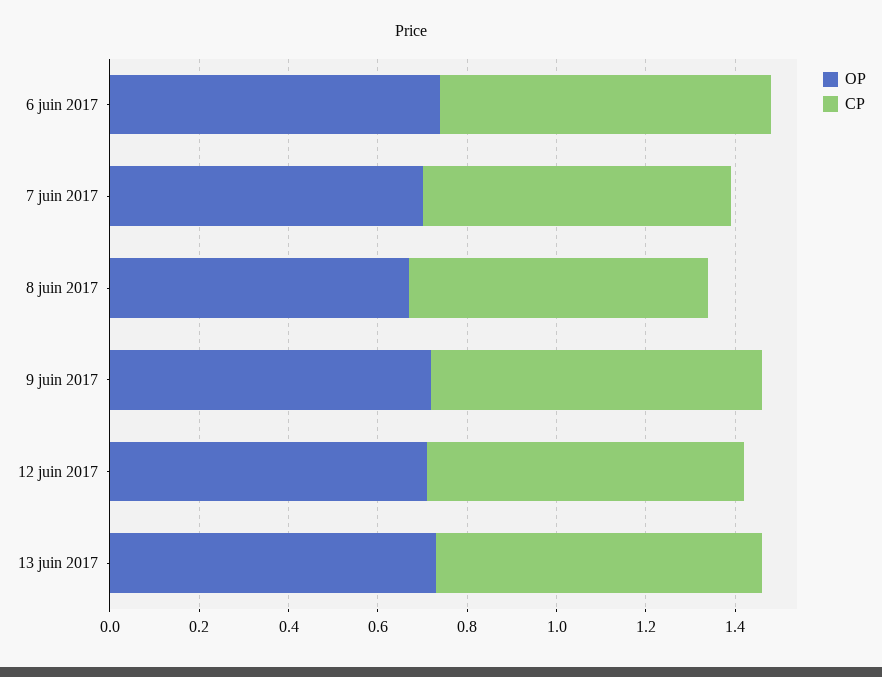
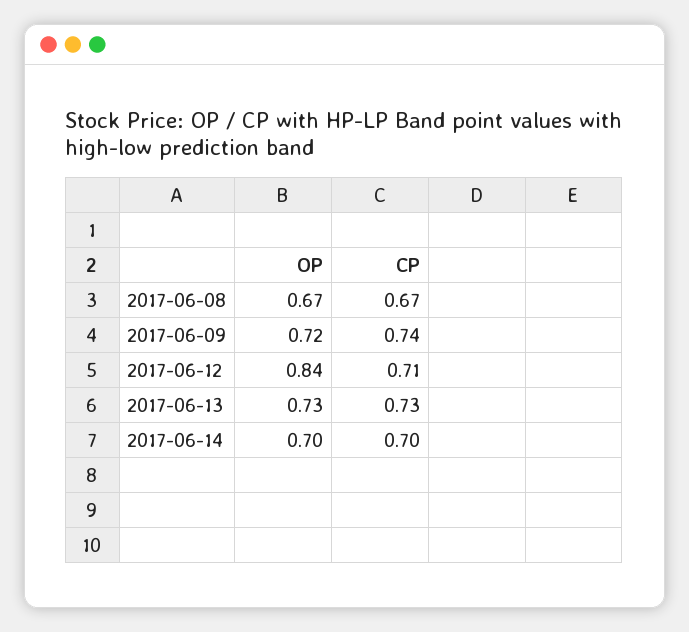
OP, 6 juin 2017: 0.75 -> none
CP, 6 juin 2017: 0.75 -> none
OP, 7 juin 2017: 0.7 -> none
CP, 7 juin 2017: 0.7 -> none
OP, 12 juin 2017: 0.7 -> 0.84
OP, 2017-06-14: none -> 0.7
CP, 2017-06-14: none -> 0.7

